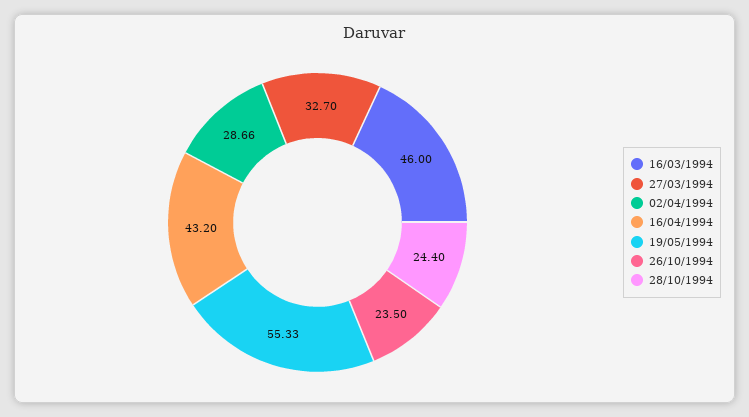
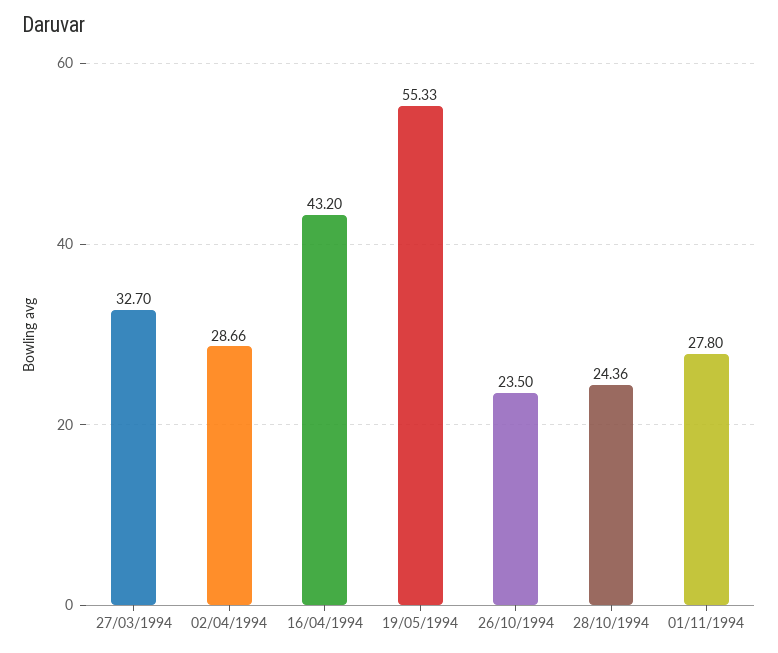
16/03/1994: 46 -> none
28/10/1994: 24.4 -> 24.36
01/11/1994: none -> 27.8

